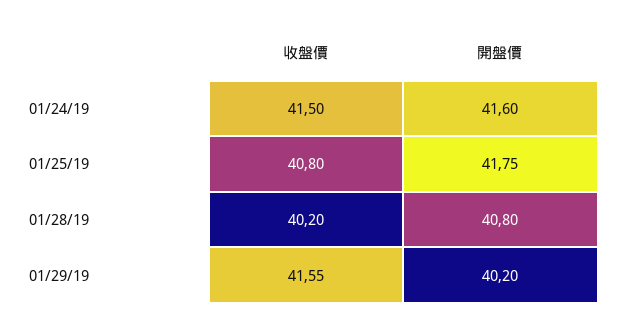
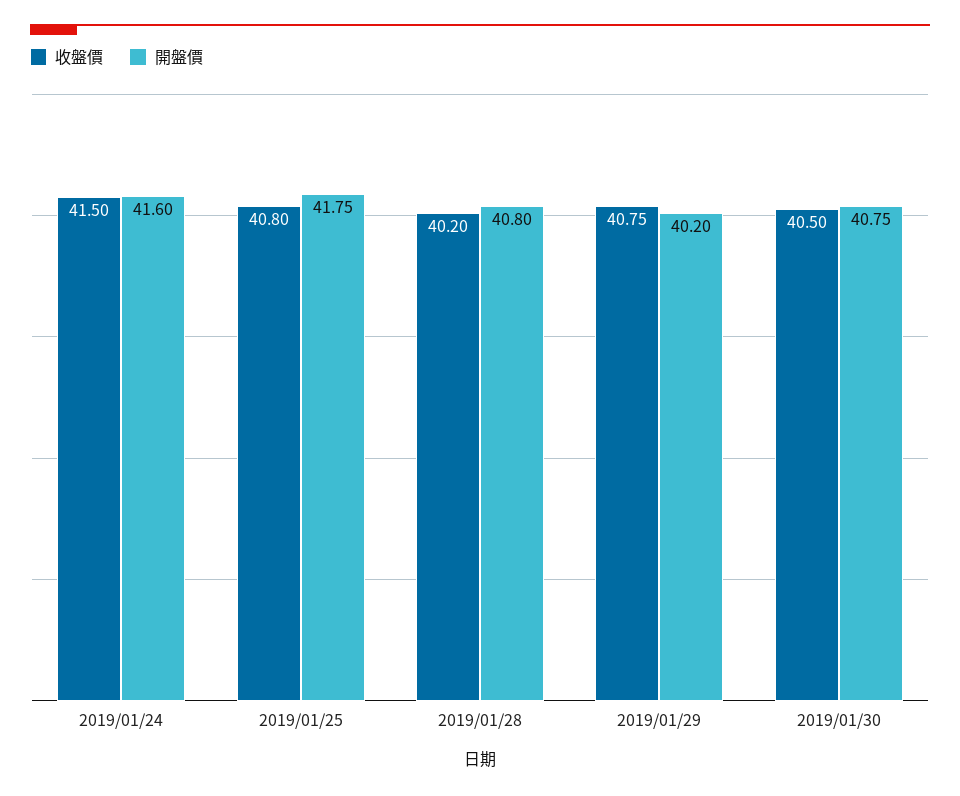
收盤價, 01/29/19: 41.55 -> 40.75
收盤價, 2019/01/30: none -> 40.5
開盤價, 2019/01/30: none -> 40.75

